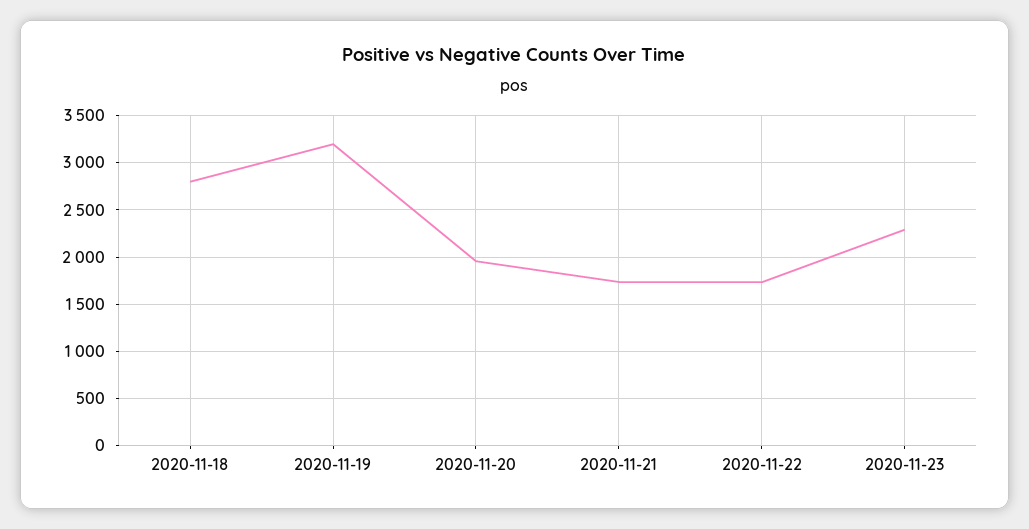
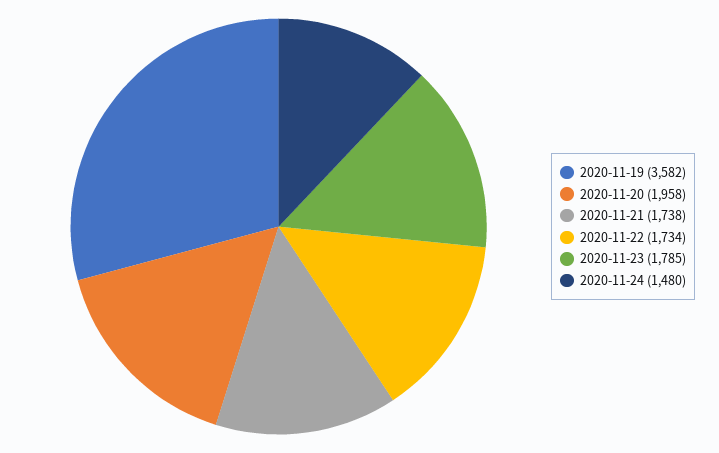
2020-11-18: 2800 -> none
2020-11-19: 3200 -> 3582
2020-11-23: 2300 -> 1785
2020-11-24: none -> 1480

